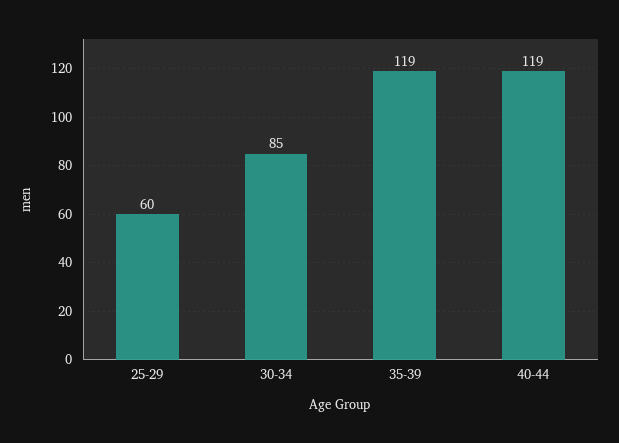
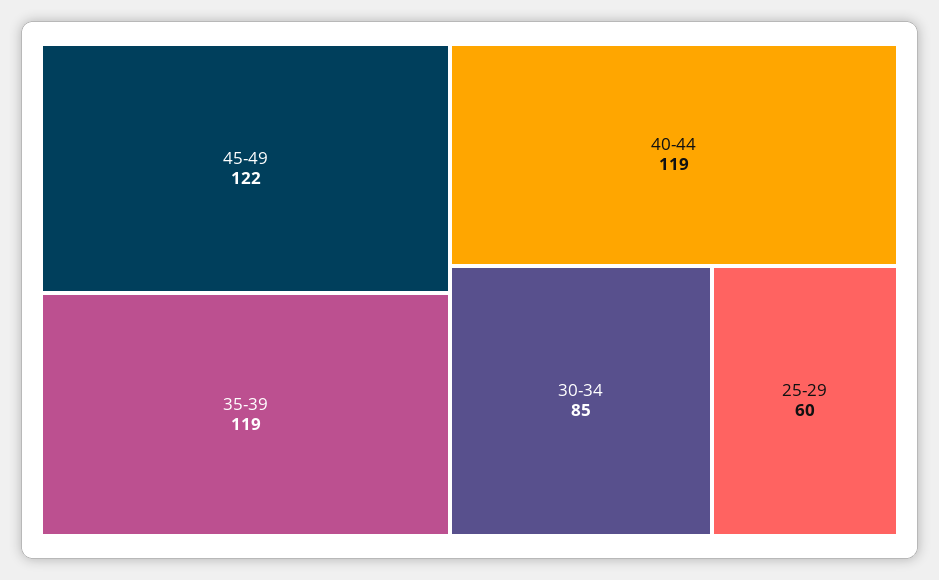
45-49: none -> 122

